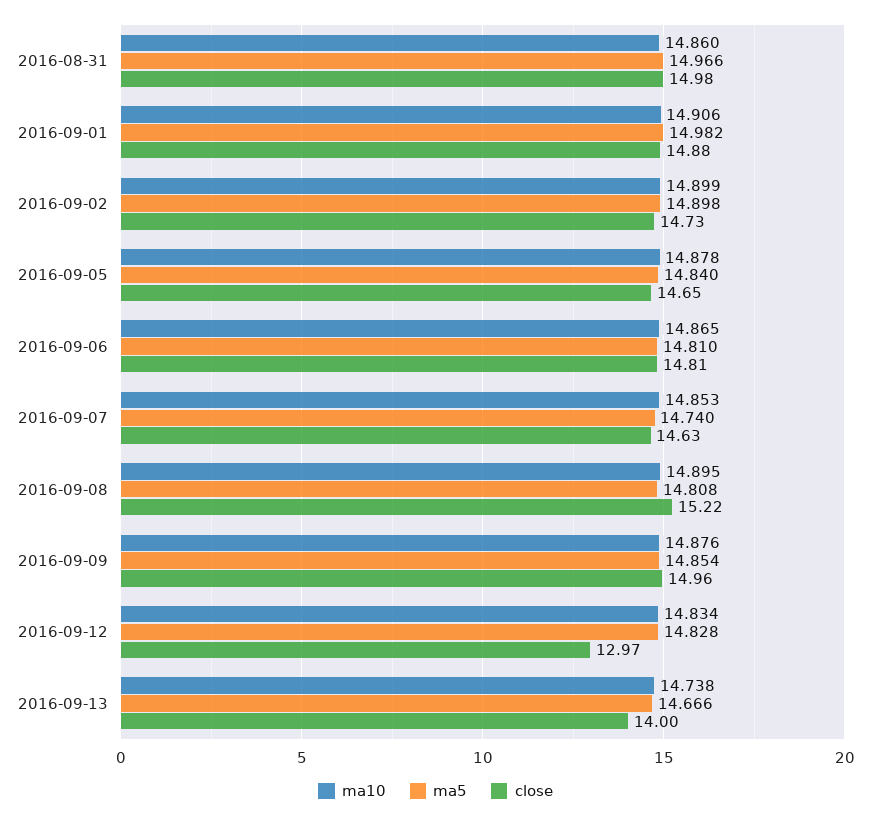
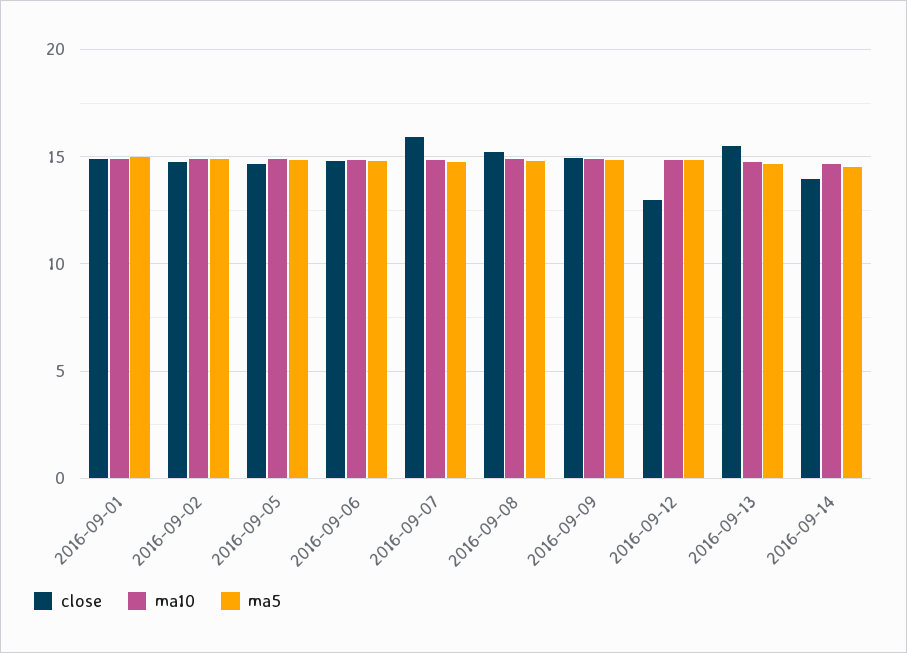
ma10, 2016-08-31: 14.86 -> none
ma5, 2016-08-31: 14.966 -> none
close, 2016-08-31: 14.98 -> none
close, 2016-09-07: 14.63 -> 16
close, 2016-09-13: 14 -> 15.5
close, 2016-09-14: none -> 14
ma10, 2016-09-14: none -> 14.5
ma5, 2016-09-14: none -> 14.5

